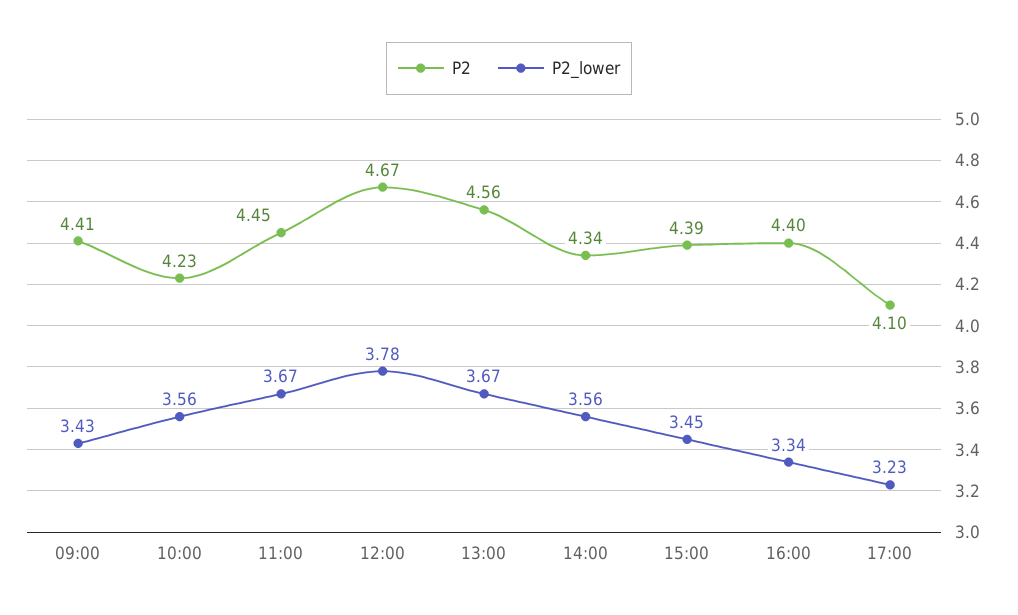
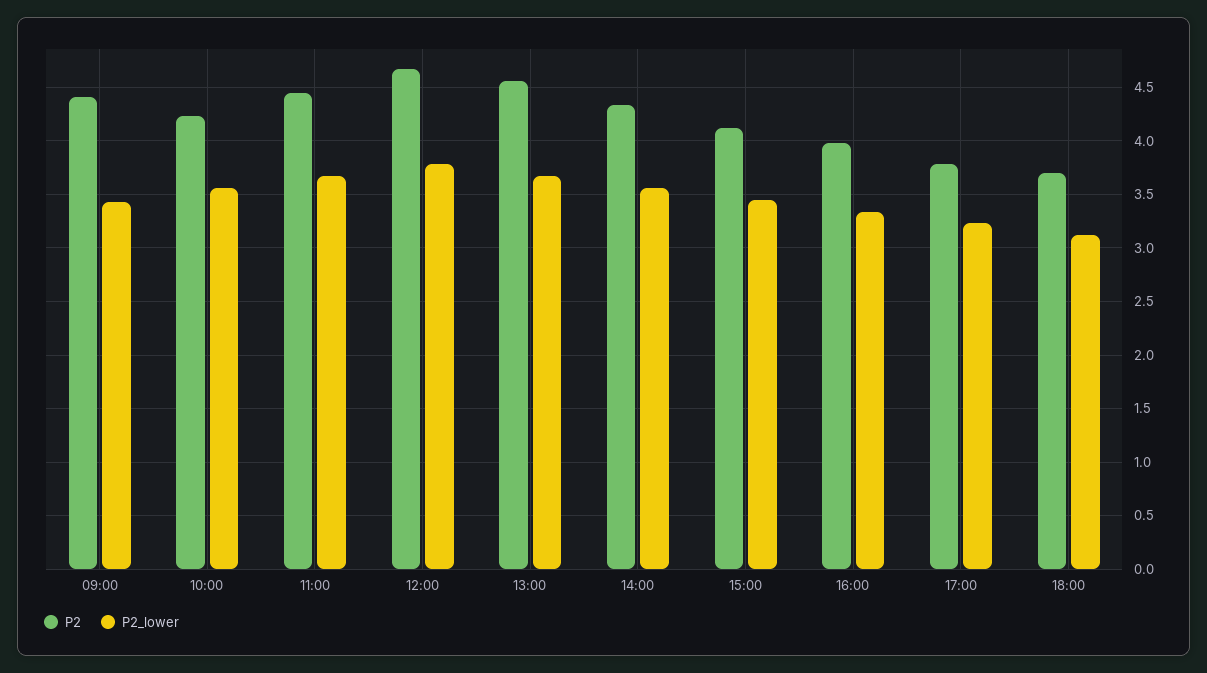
P2, 15:00: 4.39 -> 4.1
P2, 16:00: 4.4 -> 4
P2, 17:00: 4.1 -> 3.8
P2, 18:00: none -> 3.7
P2_lower, 18:00: none -> 3.1

